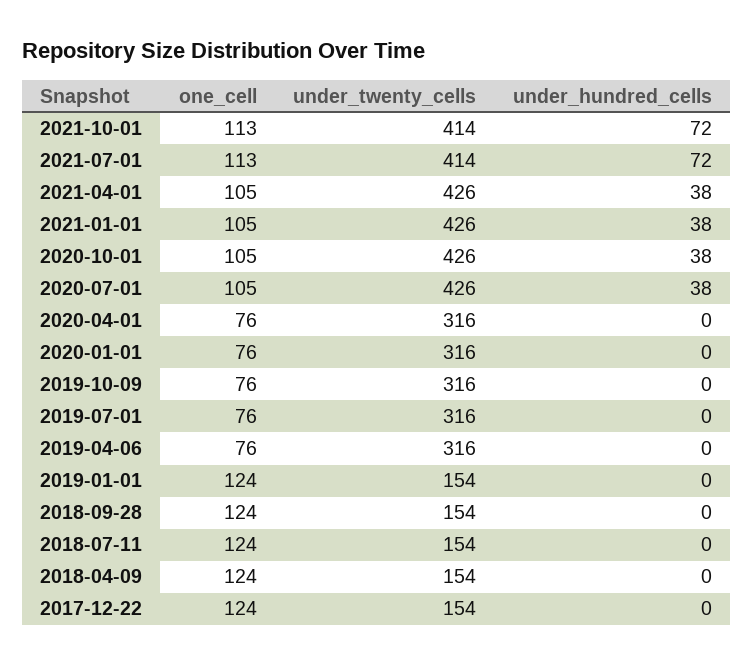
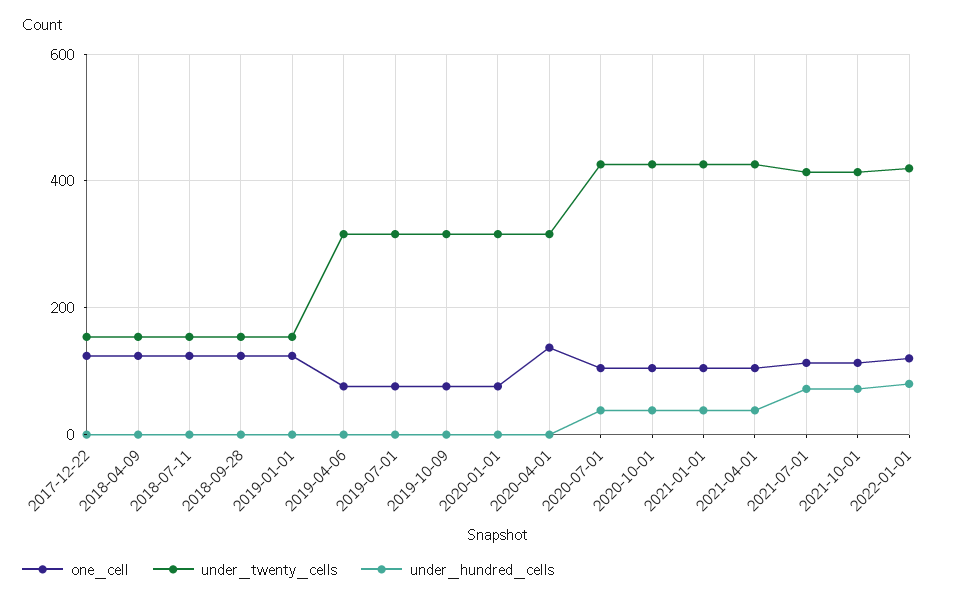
one_cell, 2020-04-01: 76 -> 140
one_cell, 2022-01-01: none -> 120
under_twenty_cells, 2022-01-01: none -> 420
under_hundred_cells, 2022-01-01: none -> 80

